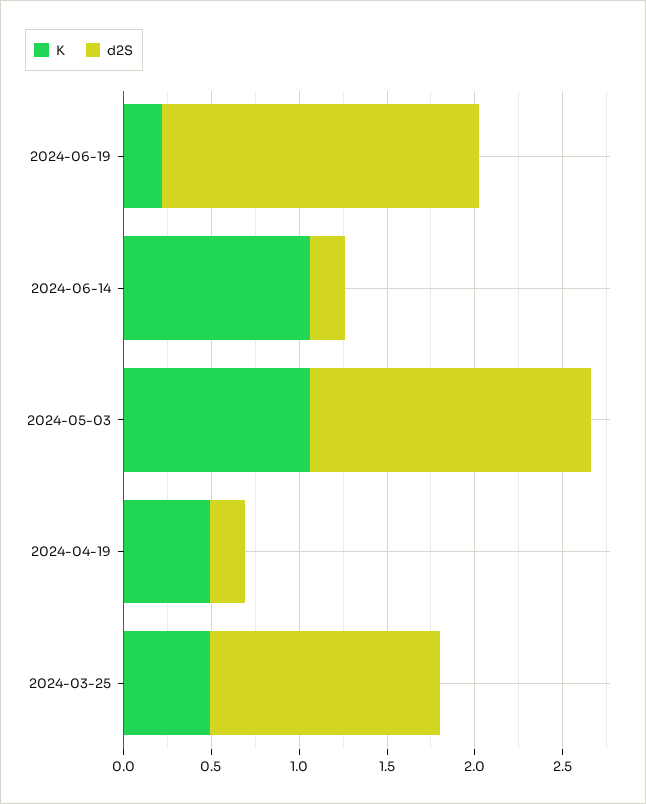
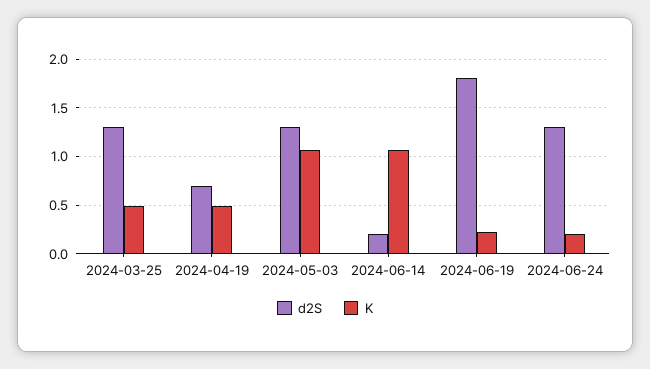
d2S, 2024-05-03: 1.6 -> 1.3
d2S, 2024-04-19: 0.2 -> 0.7
d2S, 2024-06-24: none -> 1.3
K, 2024-06-24: none -> 0.2

